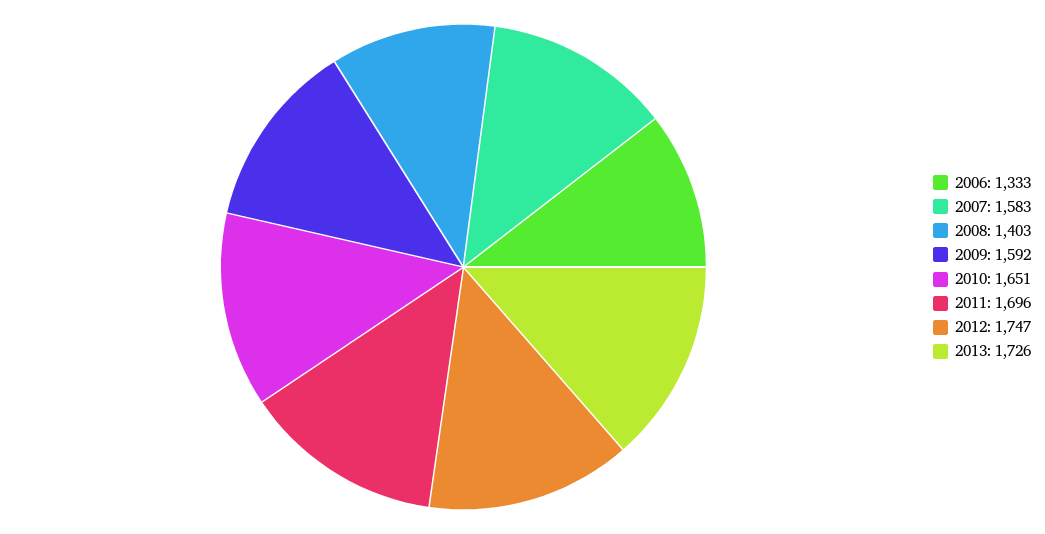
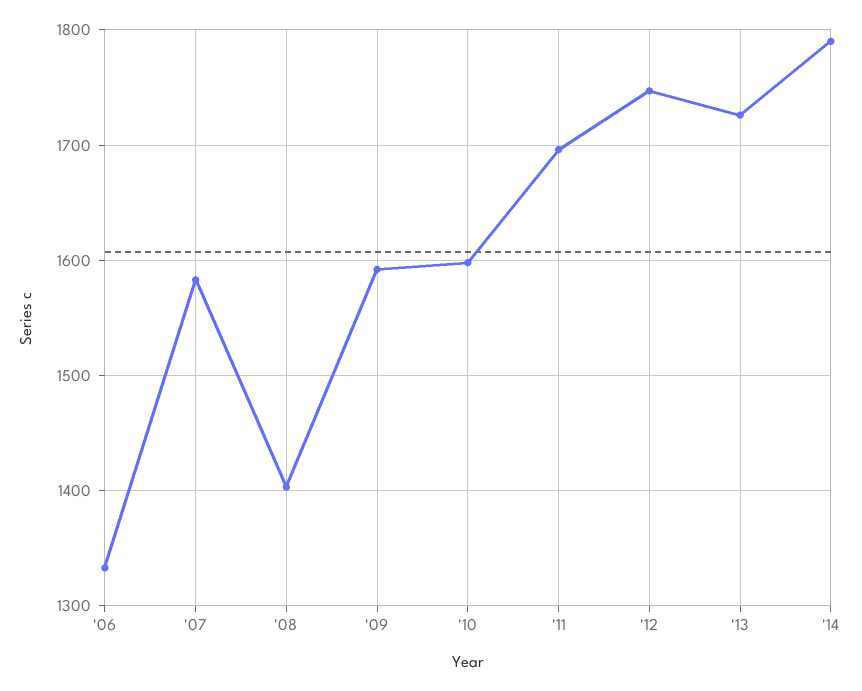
2010: 1651 -> 1600
'14: none -> 1790

